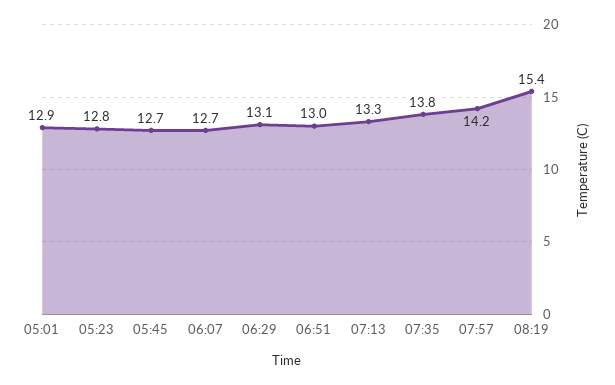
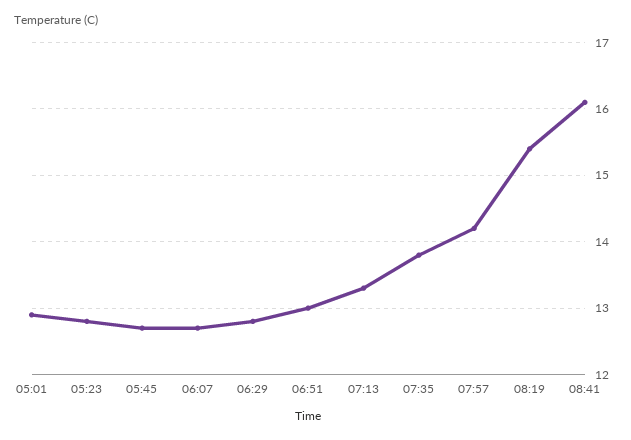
06:29: 13.1 -> 12.8
08:41: none -> 16.1

